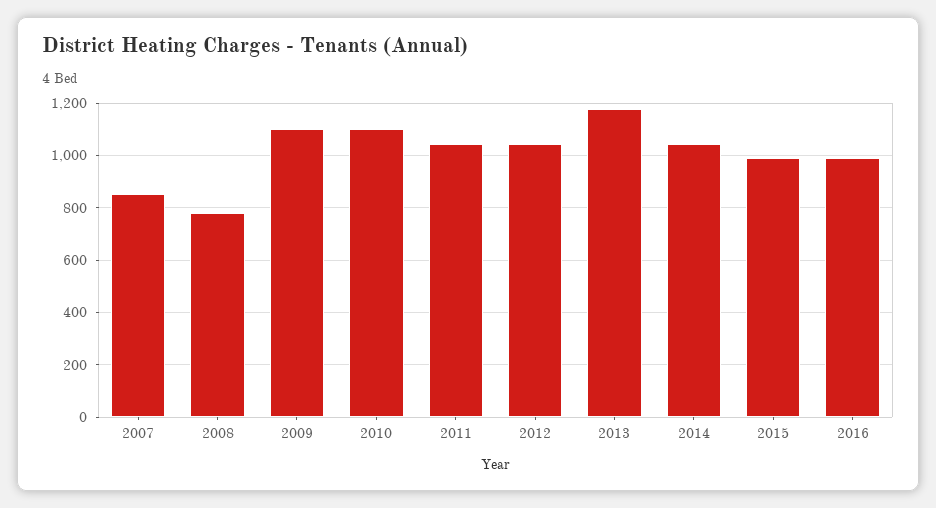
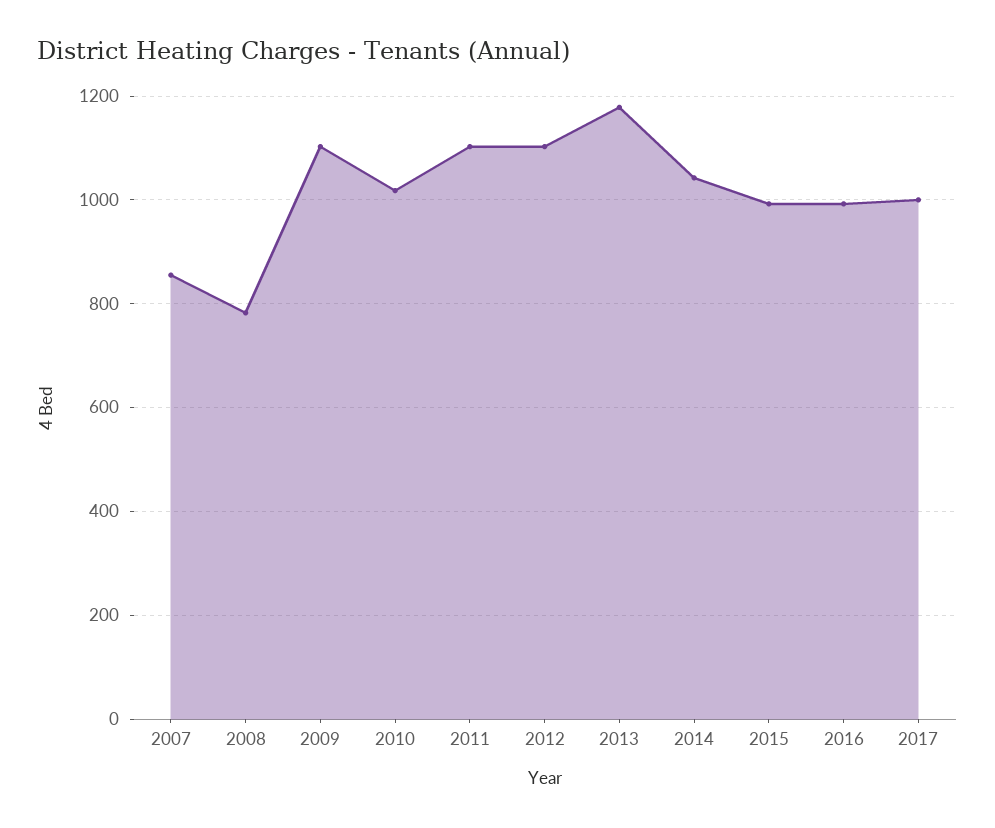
2010: 1100 -> 1020
2011: 1050 -> 1100
2012: 1050 -> 1100
2017: none -> 1000

